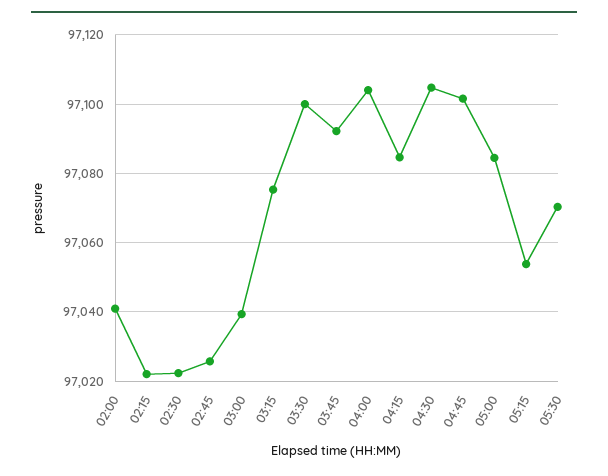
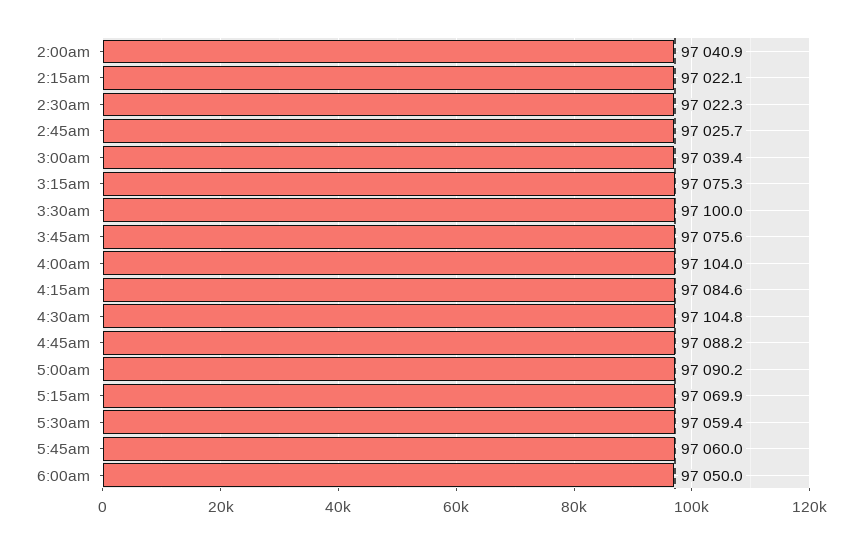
03:45: 97092 -> 97075.6
04:45: 97102 -> 97088.2
05:00: 97084 -> 97090.2
05:15: 97054 -> 97069.9
05:30: 97070 -> 97059.4
5:45am: none -> 97060
6:00am: none -> 97050

